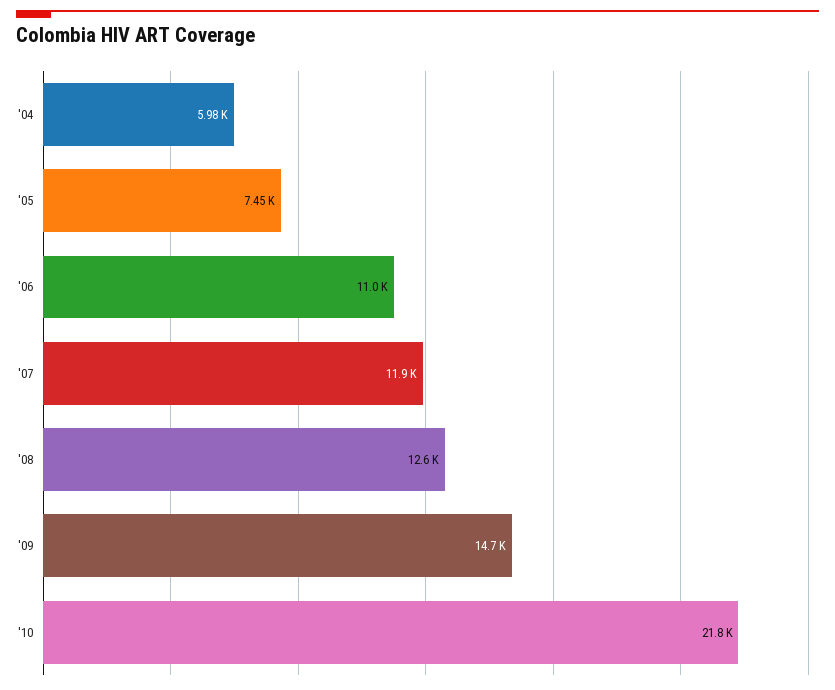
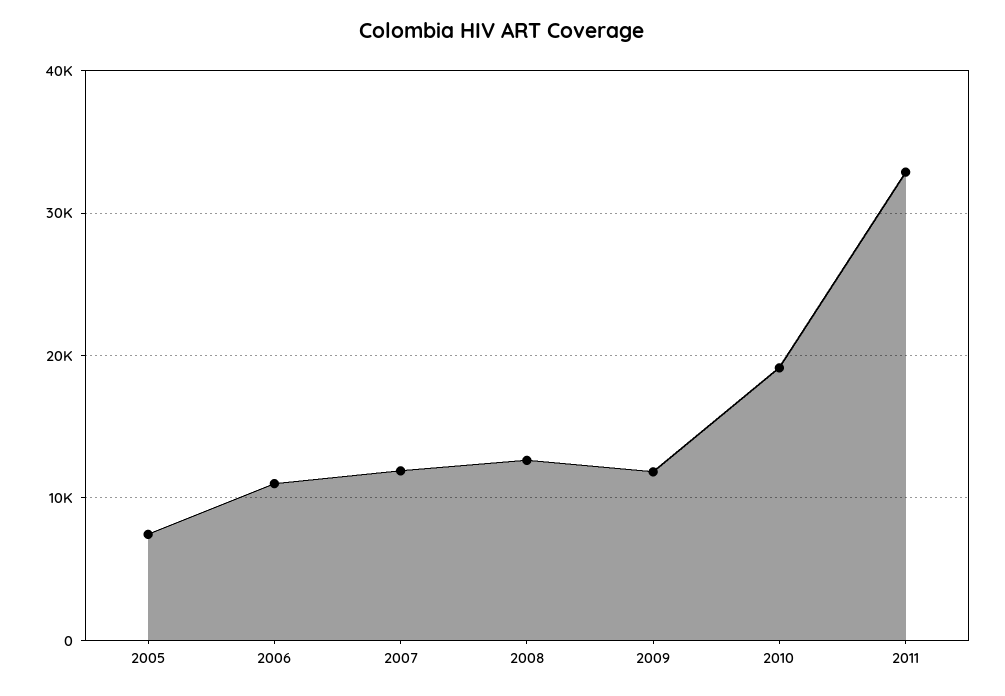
'04: 5980 -> none
'09: 14700 -> 12000
'10: 21800 -> 19000
2011: none -> 33000

